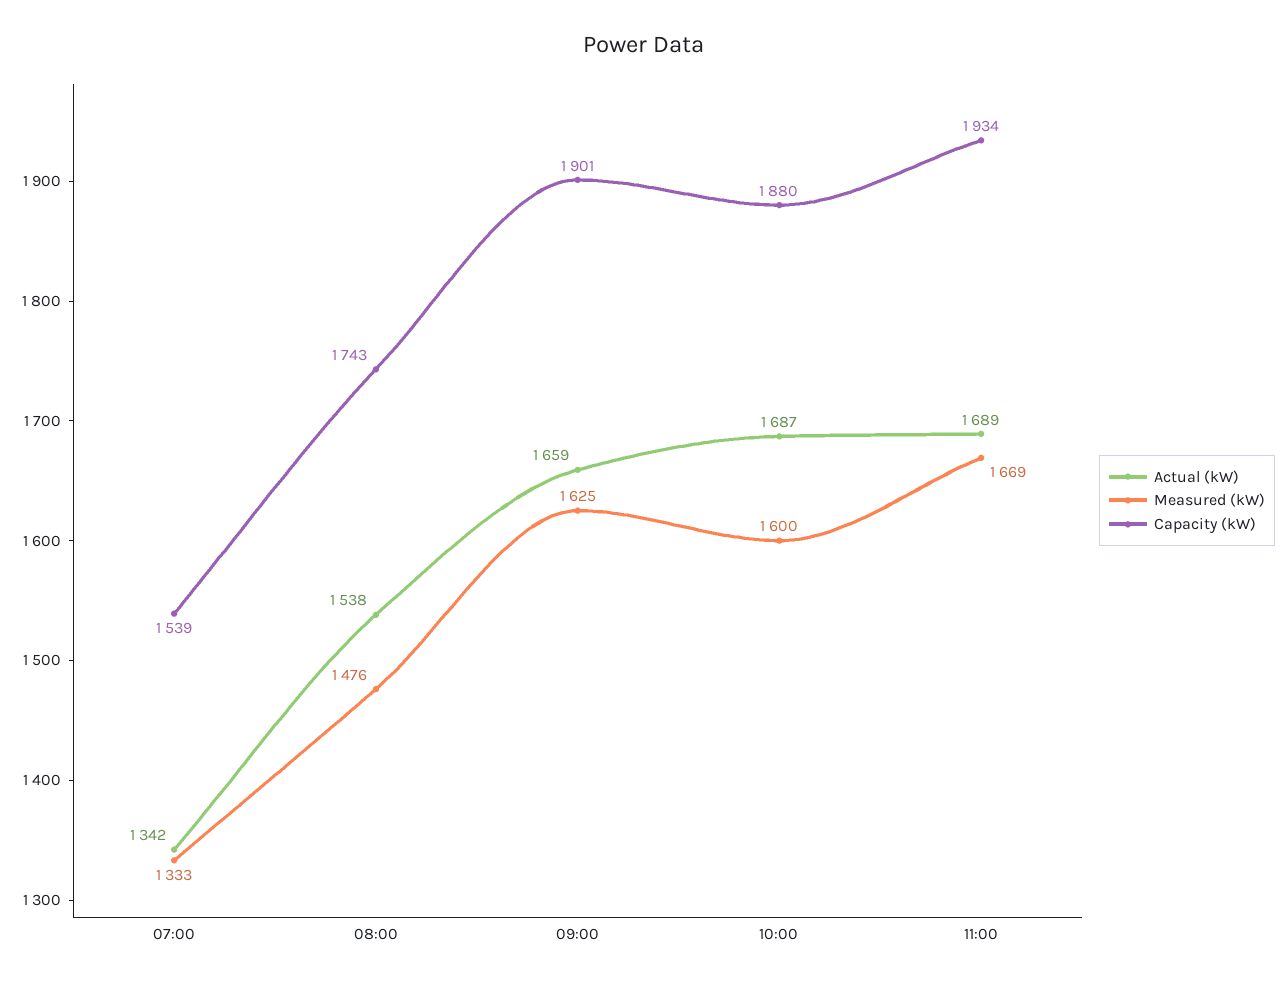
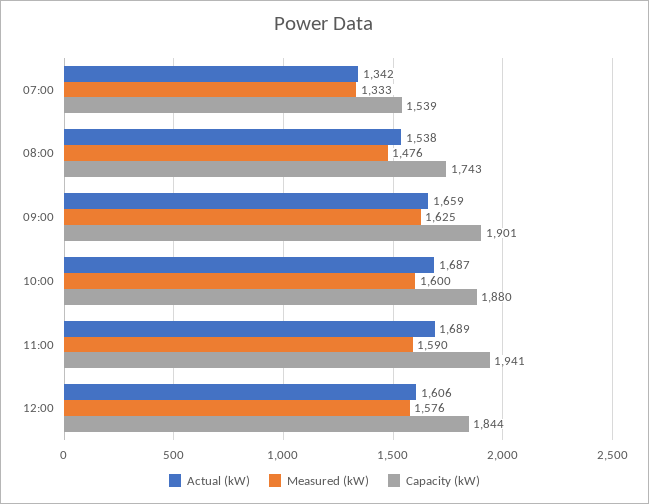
Measured (kW), 11:00: 1669 -> 1590
Capacity (kW), 11:00: 1934 -> 1941
Actual (kW), 12:00: none -> 1606
Measured (kW), 12:00: none -> 1576
Capacity (kW), 12:00: none -> 1844

